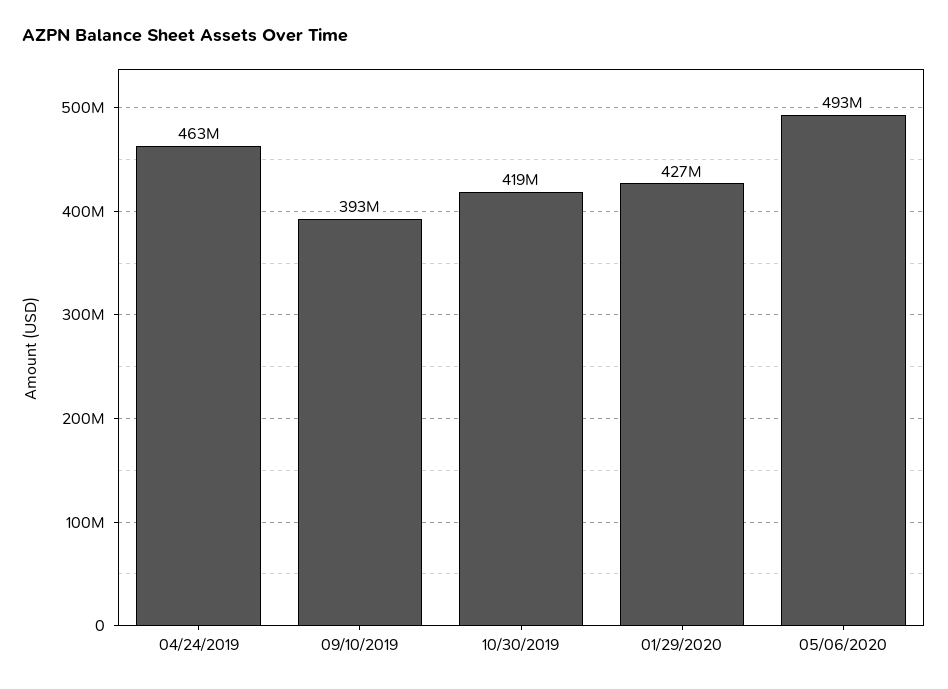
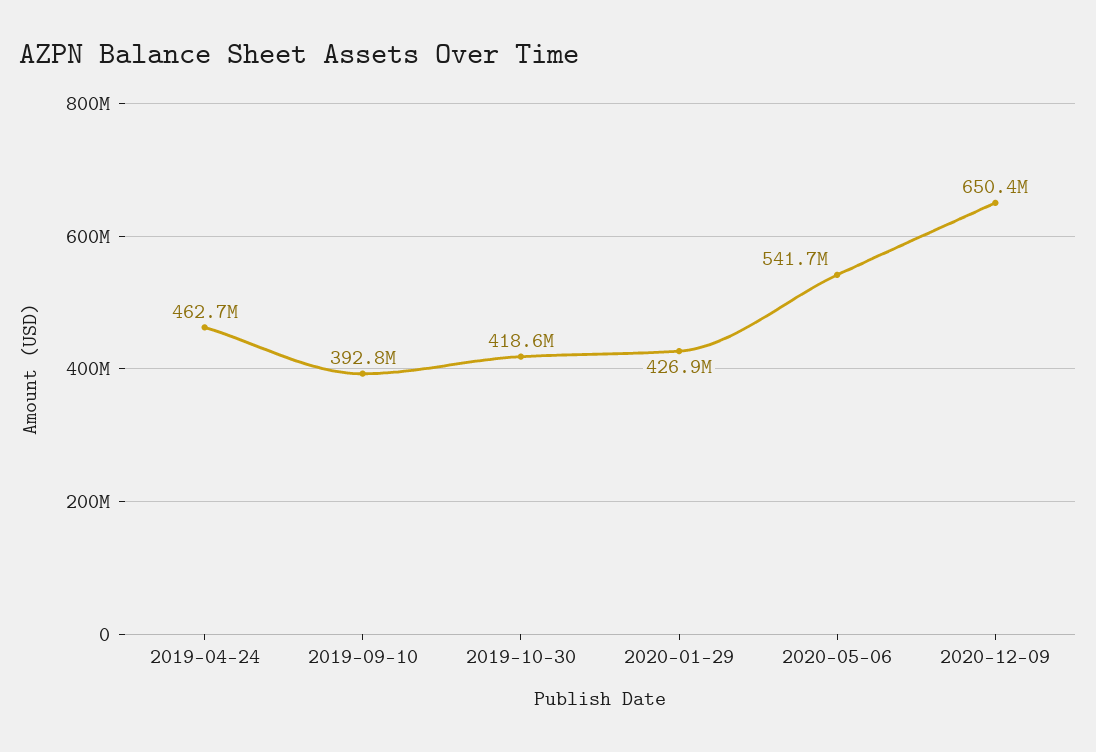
05/06/2020: 493000000 -> 541700000
2020-12-09: none -> 650400000

